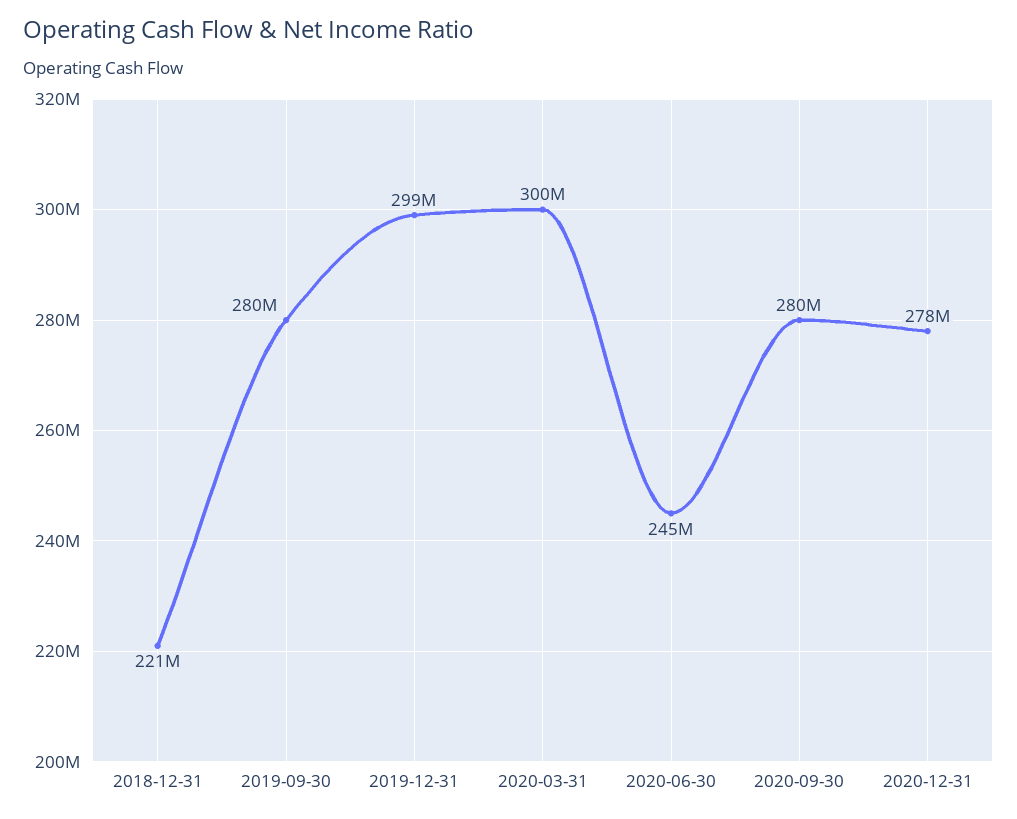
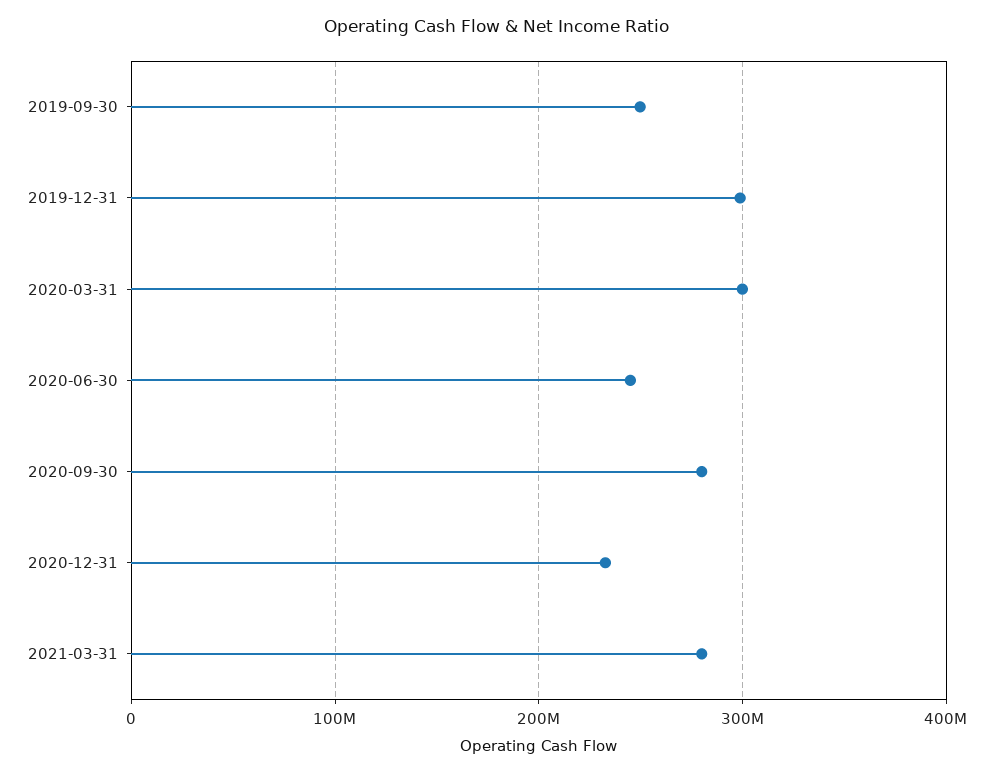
2018-12-31: 221000000 -> none
2019-09-30: 280000000 -> 250000000
2020-12-31: 278000000 -> 230000000
2021-03-31: none -> 280000000

